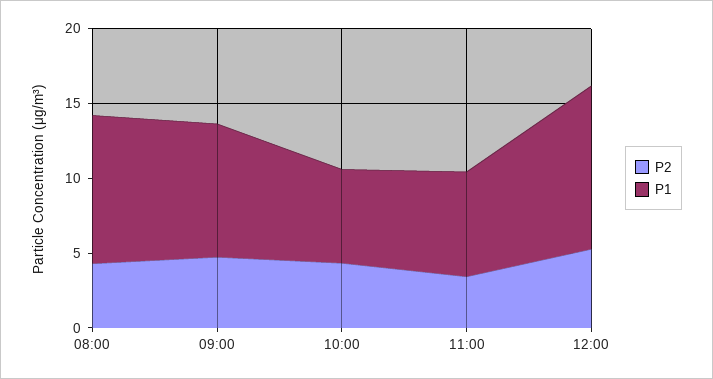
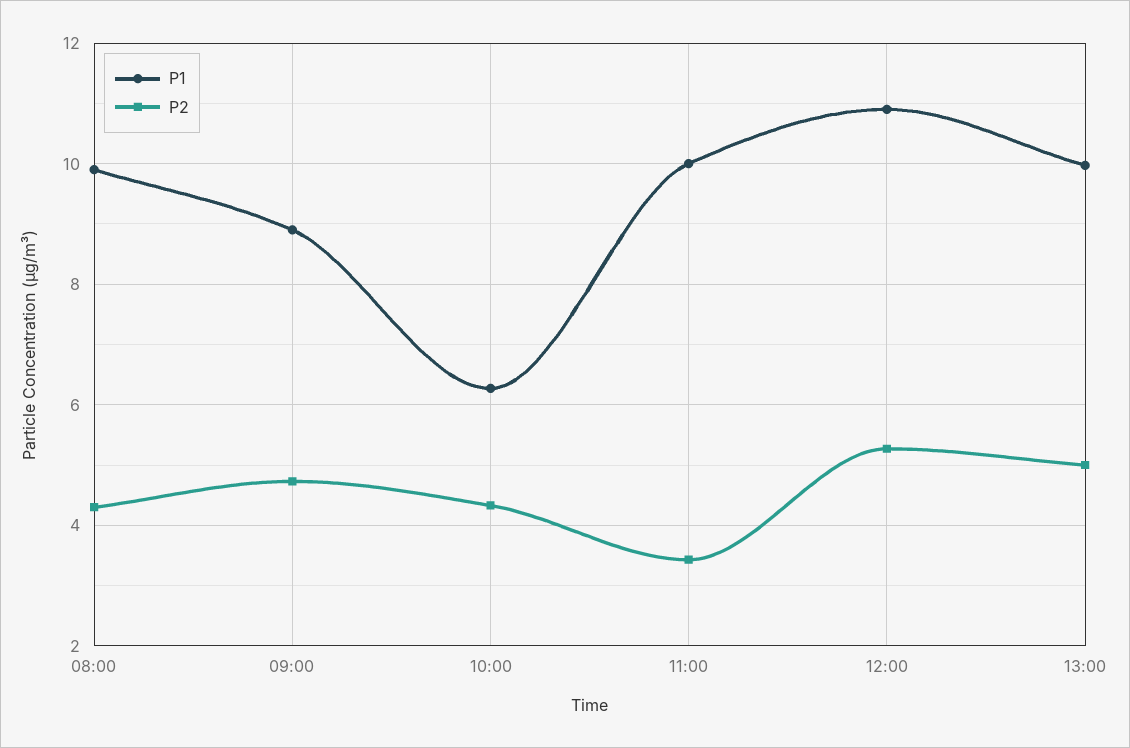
P1, 11:00: 7 -> 10
P1, 13:00: none -> 10
P2, 13:00: none -> 5

